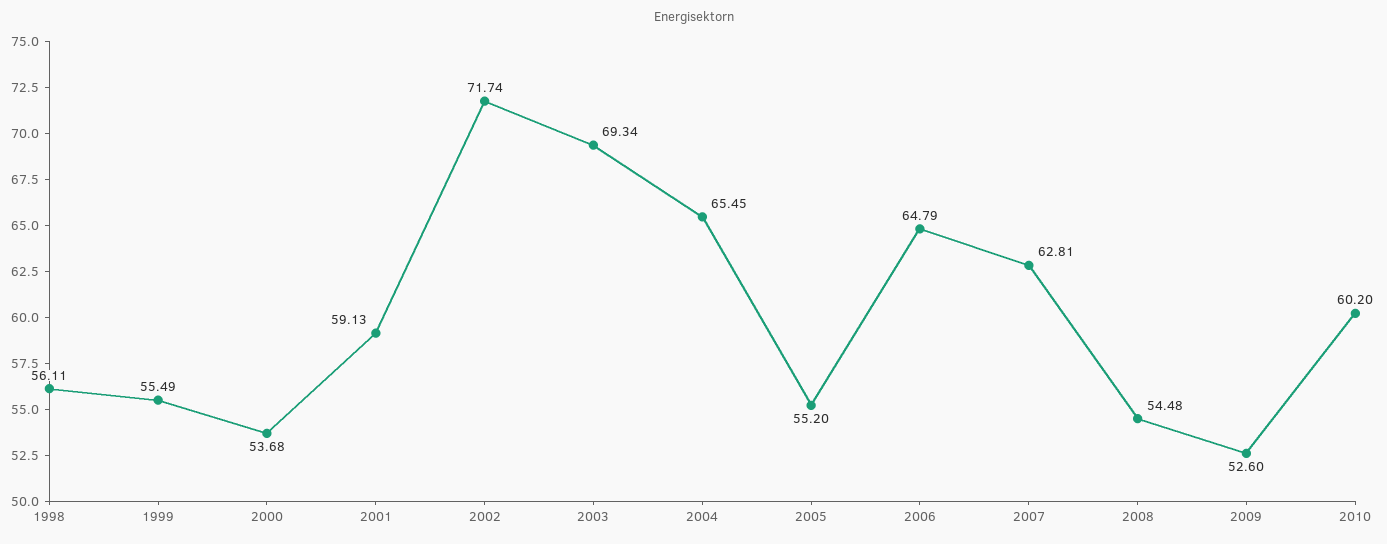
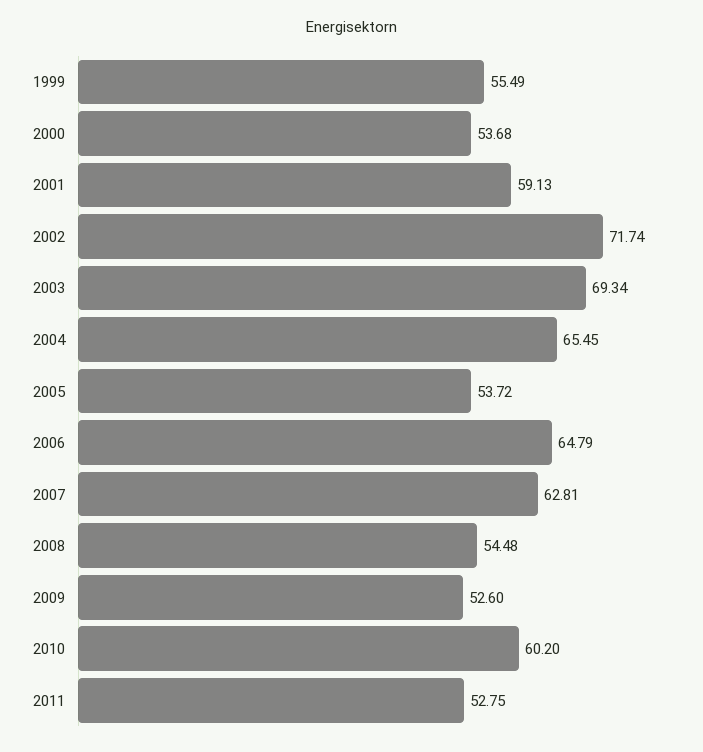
1998: 56.11 -> none
2005: 55.2 -> 53.72
2011: none -> 52.75

